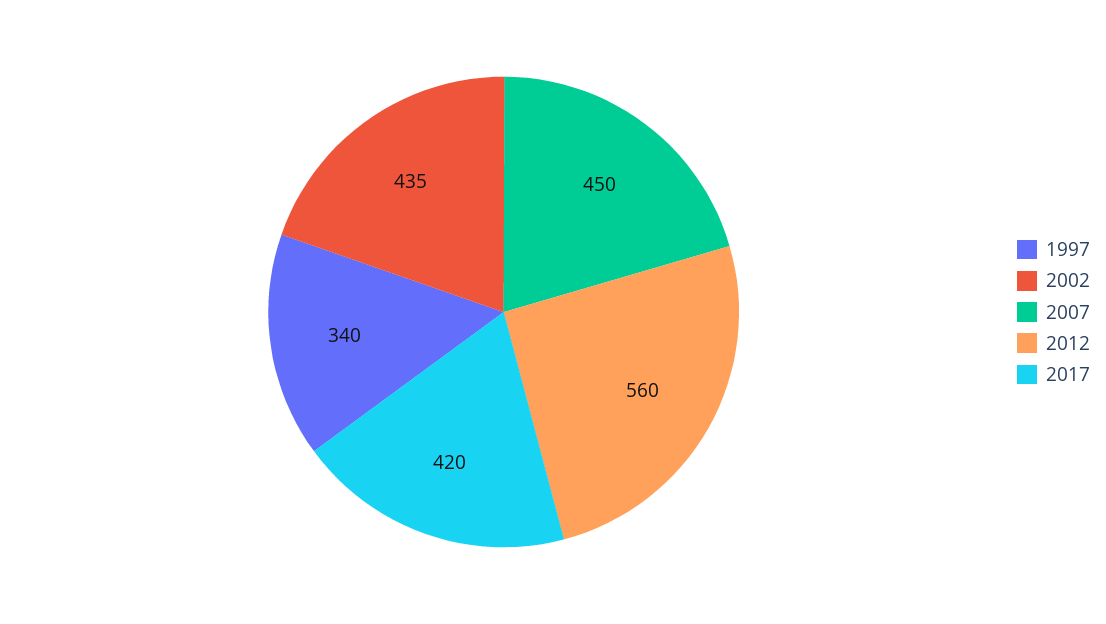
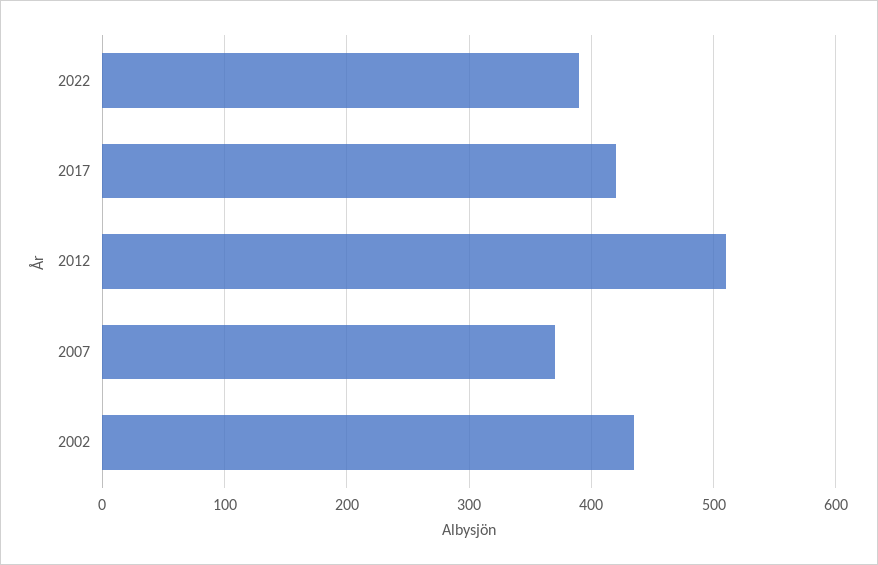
1997: 340 -> none
2007: 450 -> 370
2012: 560 -> 510
2022: none -> 390

